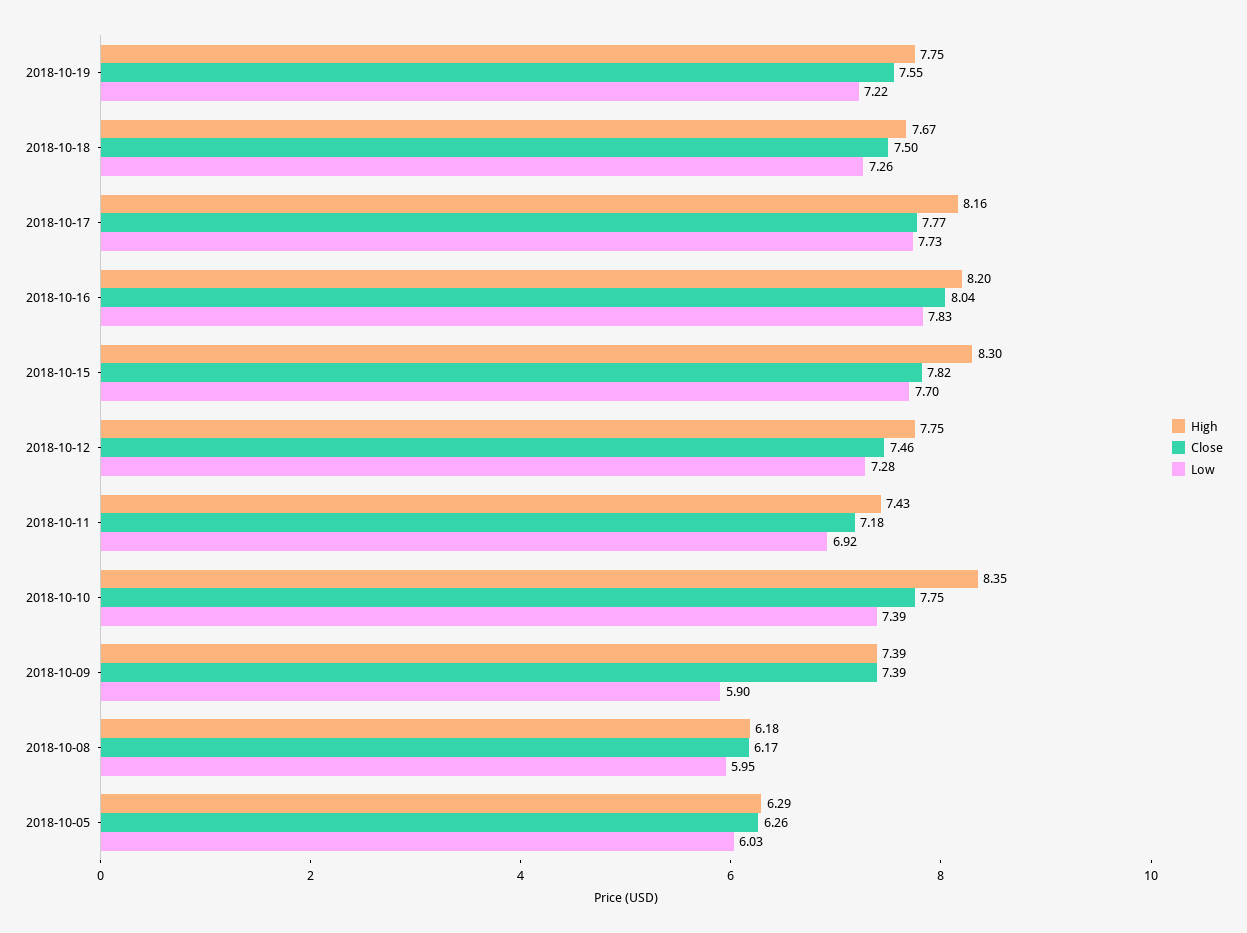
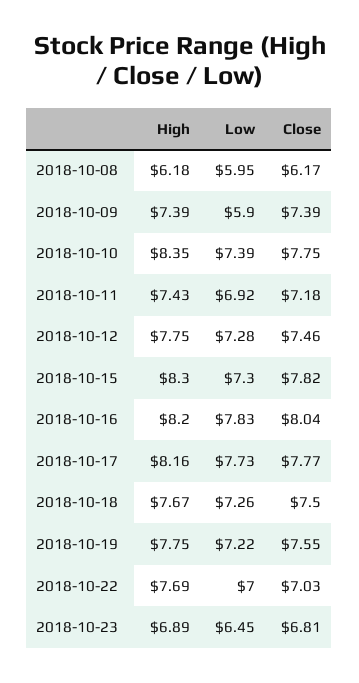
Low, 2018-10-15: 7.7 -> 7.3
High, 2018-10-05: 6.29 -> none
Close, 2018-10-05: 6.26 -> none
Low, 2018-10-05: 6.03 -> none
High, 2018-10-22: none -> 7.69
Low, 2018-10-22: none -> 7
Close, 2018-10-22: none -> 7.03
High, 2018-10-23: none -> 6.89
Low, 2018-10-23: none -> 6.45
Close, 2018-10-23: none -> 6.81

